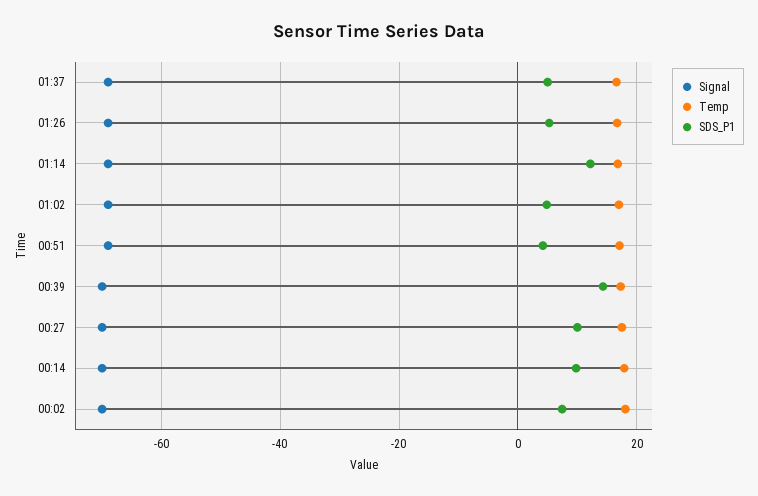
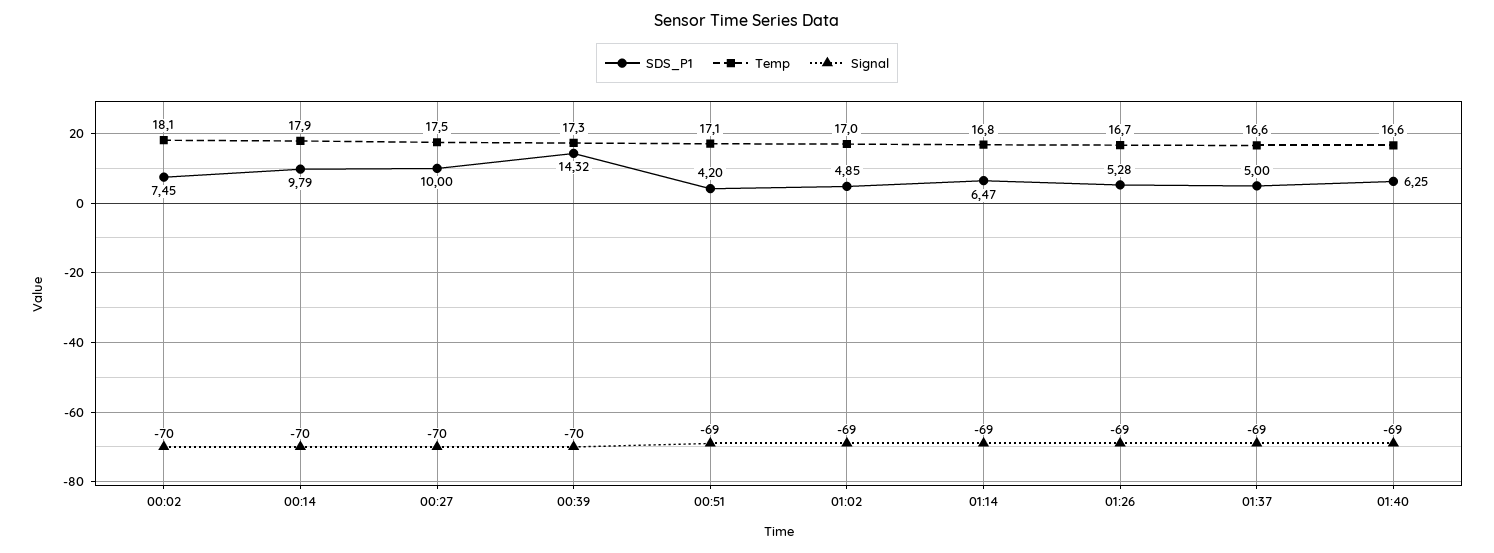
SDS_P1, 01:14: 12 -> 6.47
SDS_P1, 01:40: none -> 6.25
Temp, 01:40: none -> 16.6
Signal, 01:40: none -> -69

